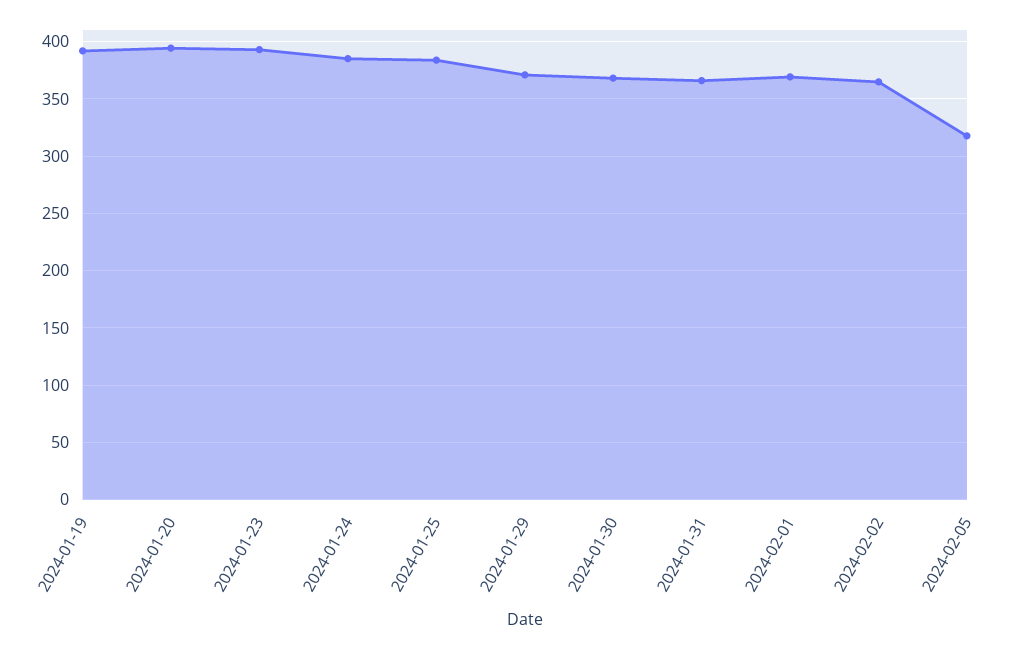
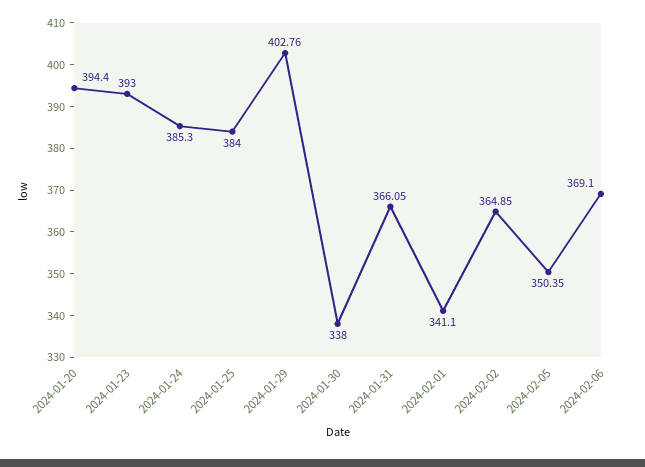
2024-01-19: 390 -> none
2024-01-29: 370 -> 402.76
2024-01-30: 370 -> 338
2024-02-01: 370 -> 341.1
2024-02-05: 320 -> 350.35
2024-02-06: none -> 369.1

